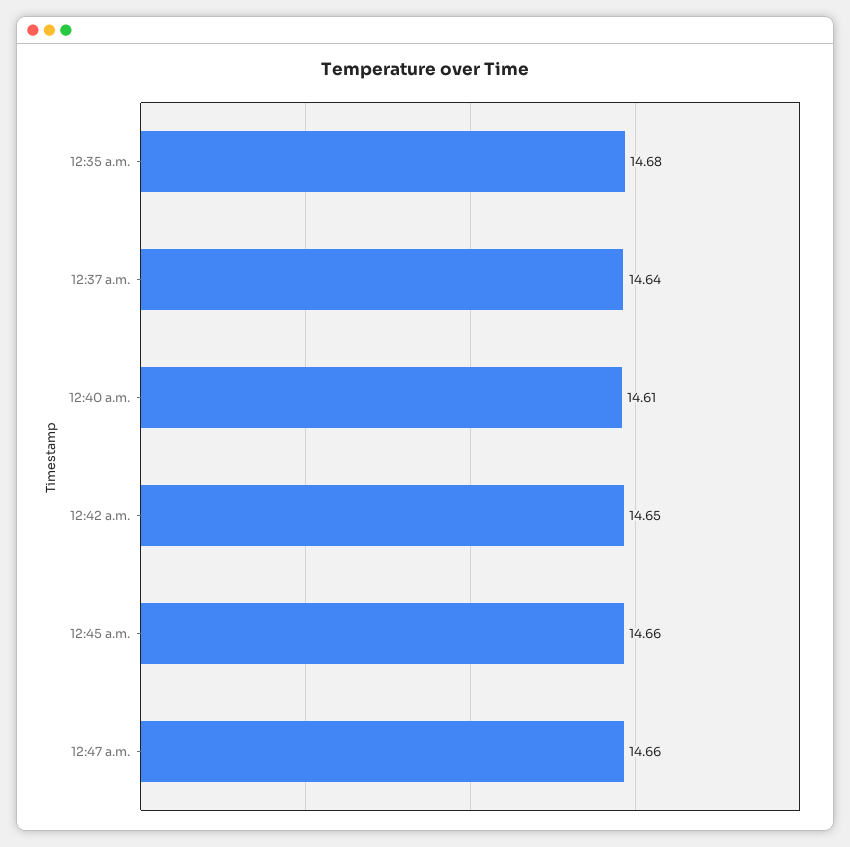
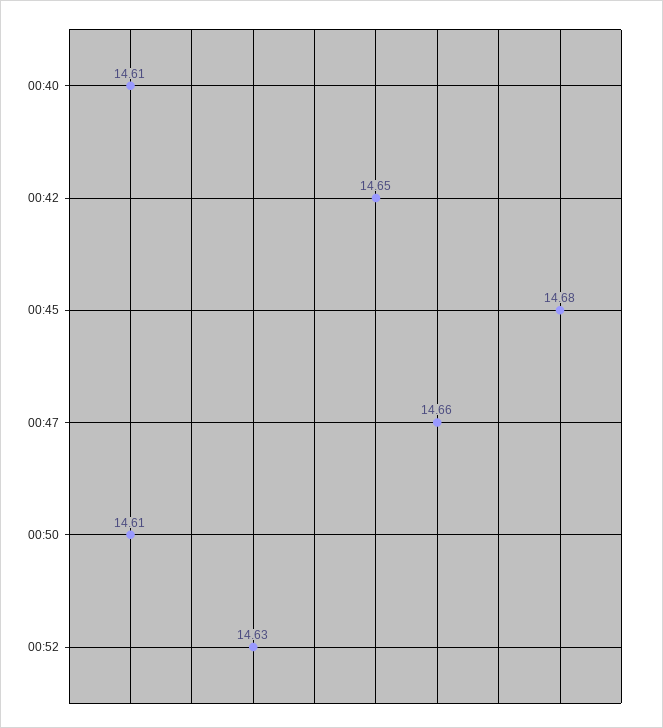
12:35 a.m.: 14.68 -> none
12:37 a.m.: 14.64 -> none
12:45 a.m.: 14.66 -> 14.68
00:50: none -> 14.61
00:52: none -> 14.63

